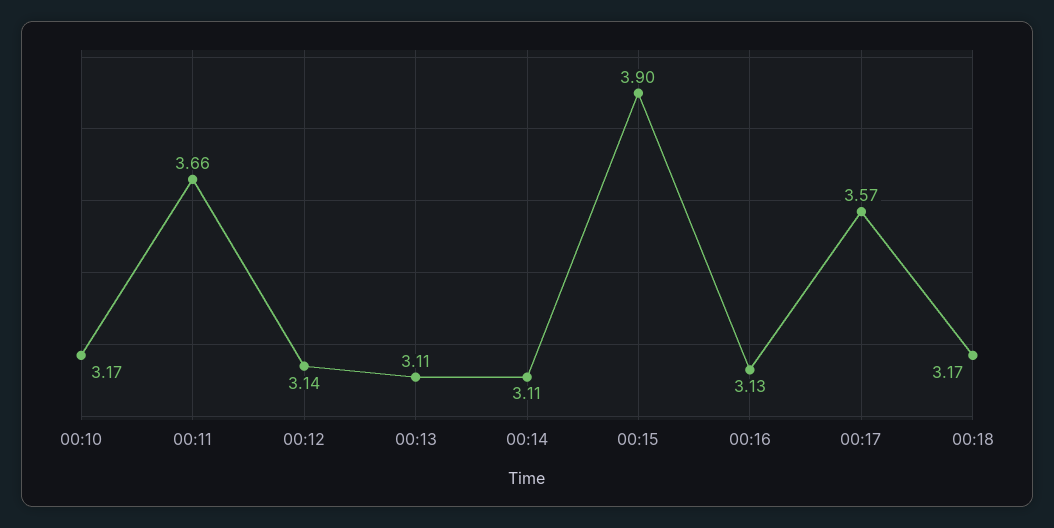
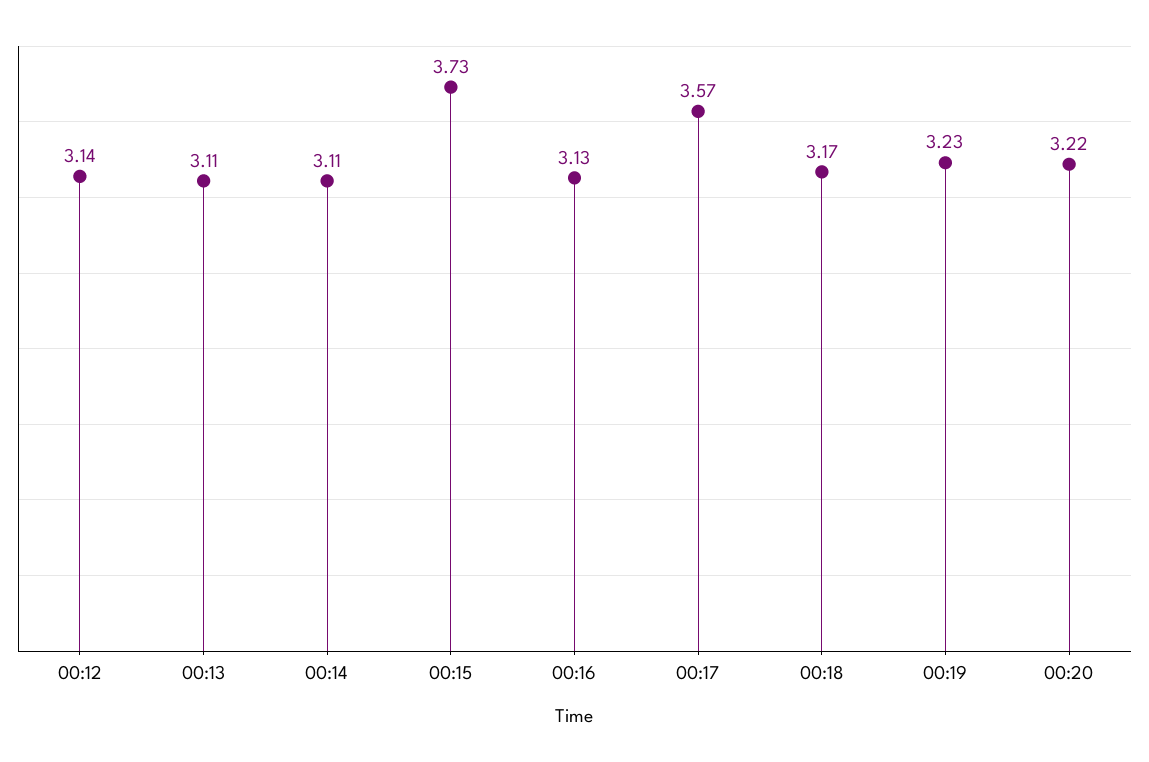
00:10: 3.17 -> none
00:11: 3.66 -> none
00:15: 3.9 -> 3.73
00:19: none -> 3.23
00:20: none -> 3.22

